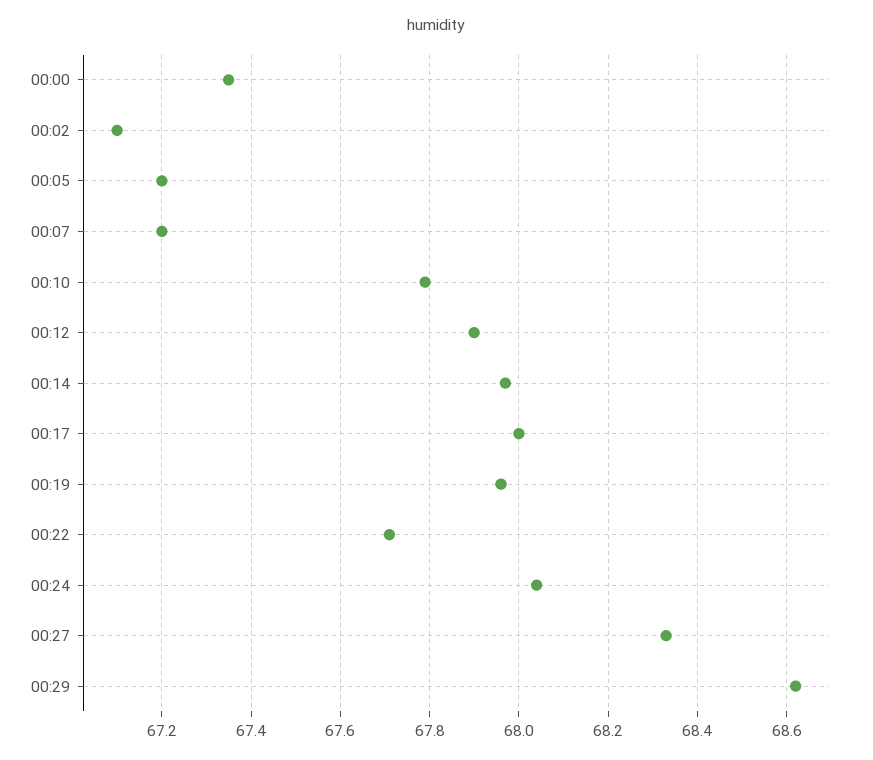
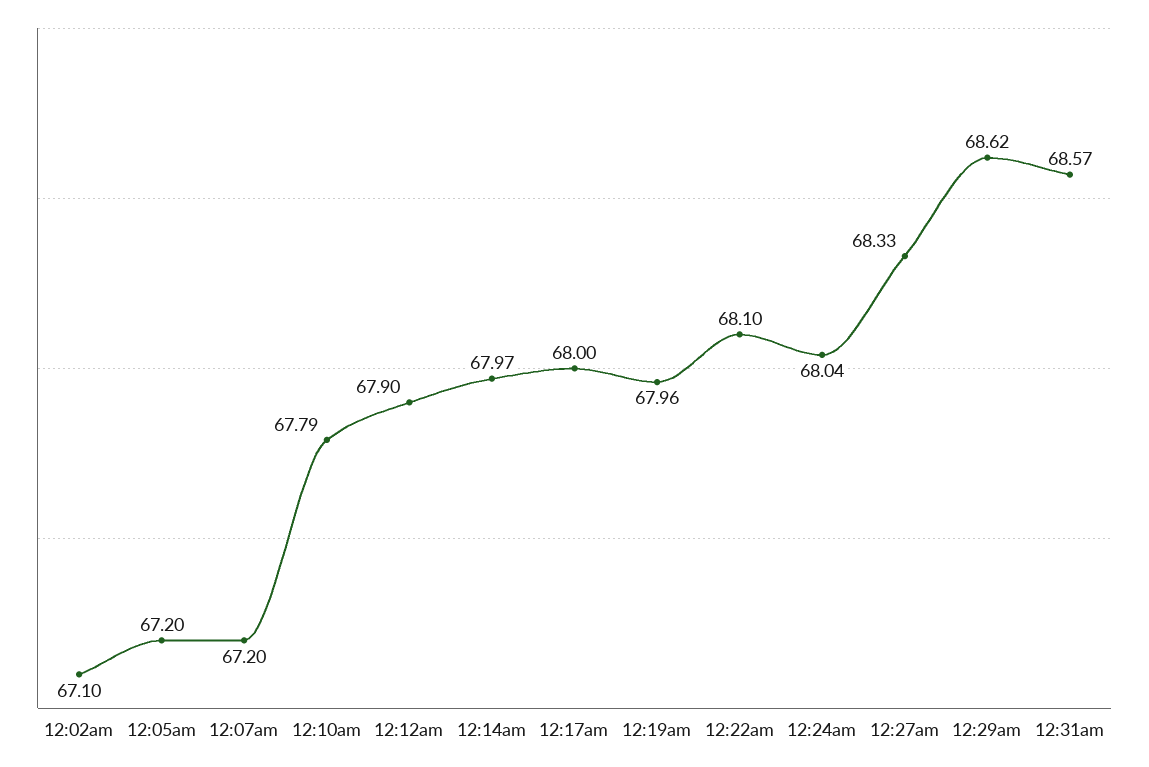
00:00: 67.35 -> none
00:22: 67.7 -> 68.1
12:31am: none -> 68.57

